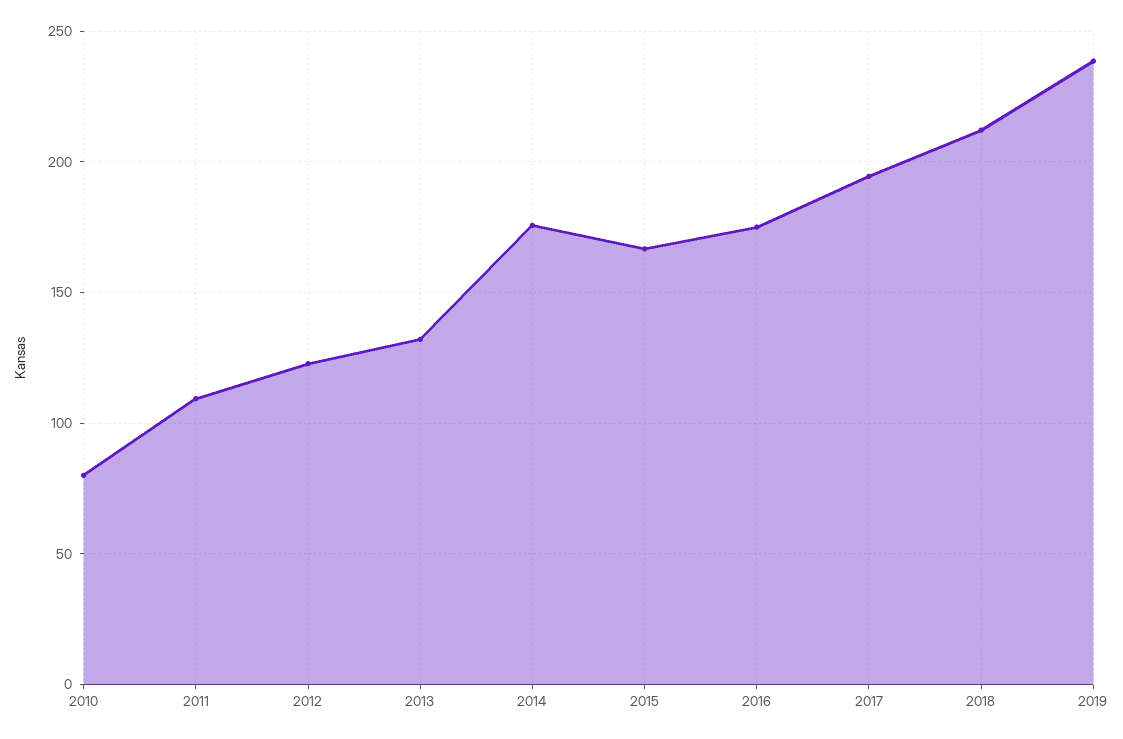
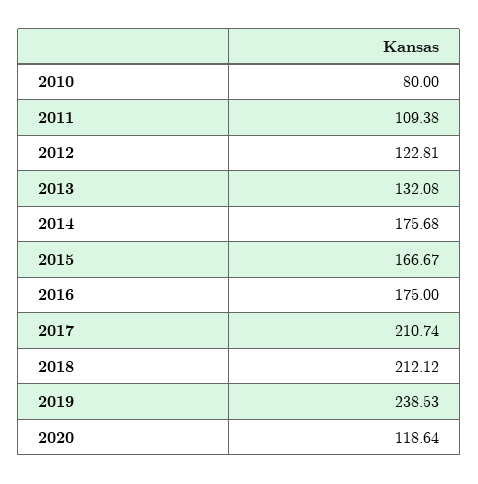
2017: 195 -> 210.74
2020: none -> 118.64

